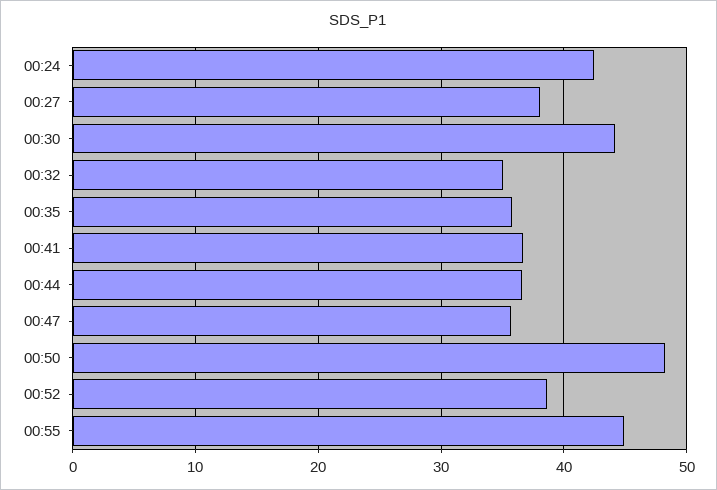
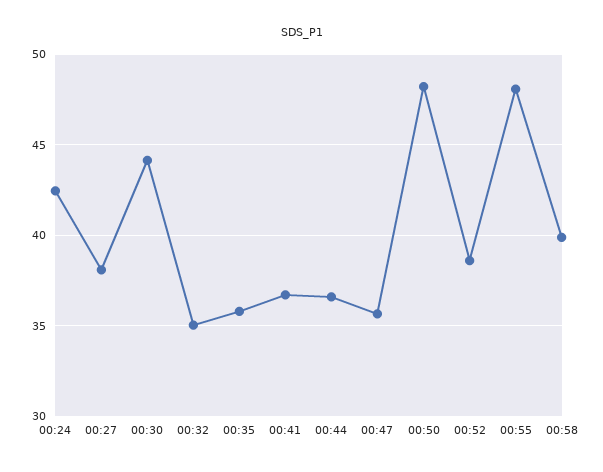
00:55: 45 -> 48
00:58: none -> 40

